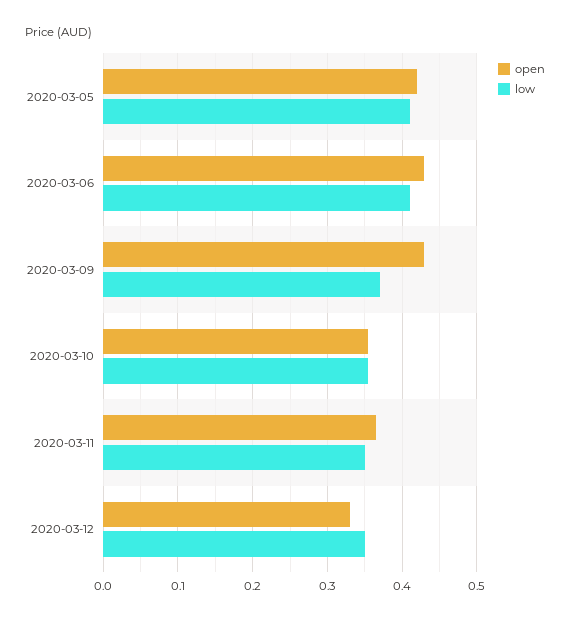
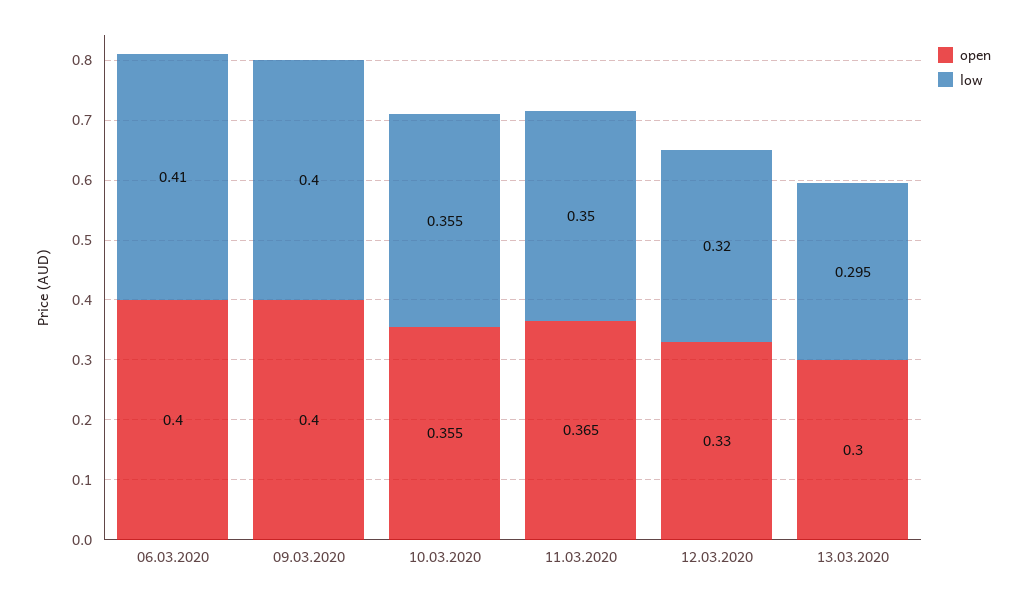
open, 2020-03-05: 0.42 -> none
low, 2020-03-05: 0.41 -> none
open, 2020-03-06: 0.43 -> 0.4
open, 2020-03-09: 0.43 -> 0.4
low, 2020-03-09: 0.37 -> 0.4
low, 2020-03-12: 0.35 -> 0.32
open, 13.03.2020: none -> 0.3
low, 13.03.2020: none -> 0.295

